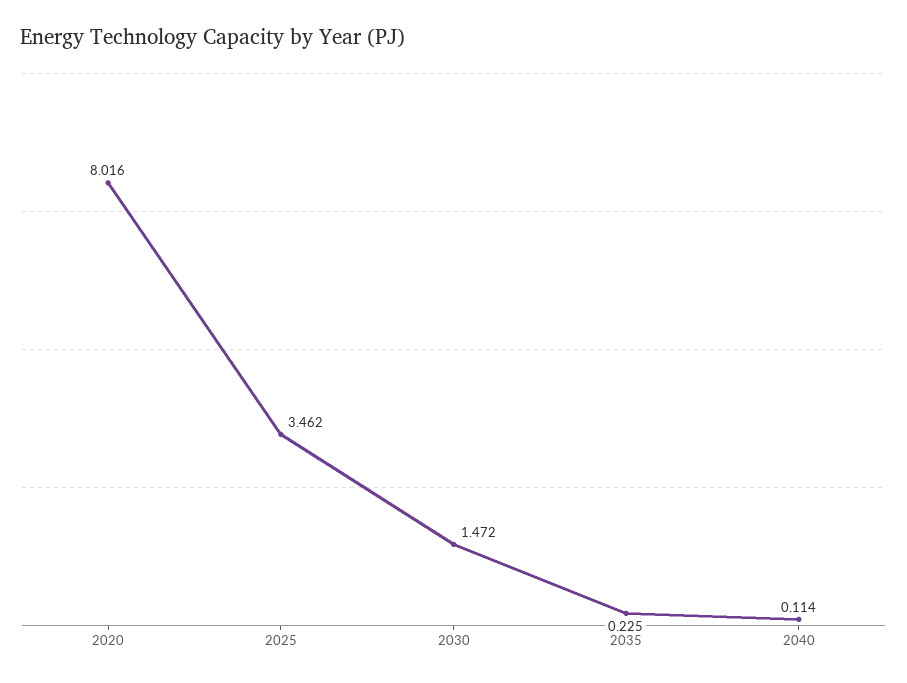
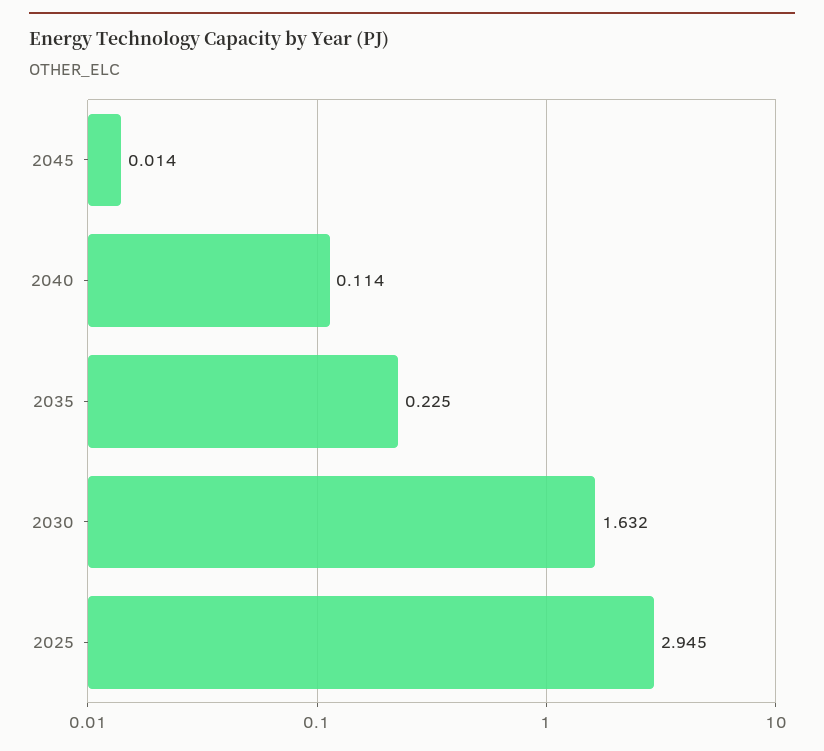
2020: 8.016 -> none
2025: 3.462 -> 2.945
2030: 1.472 -> 1.632
2045: none -> 0.014

